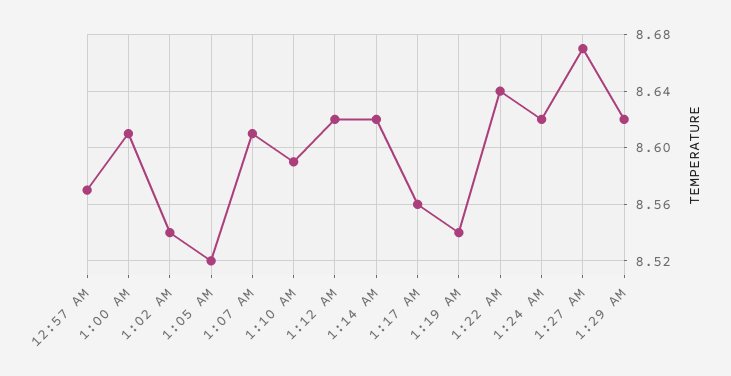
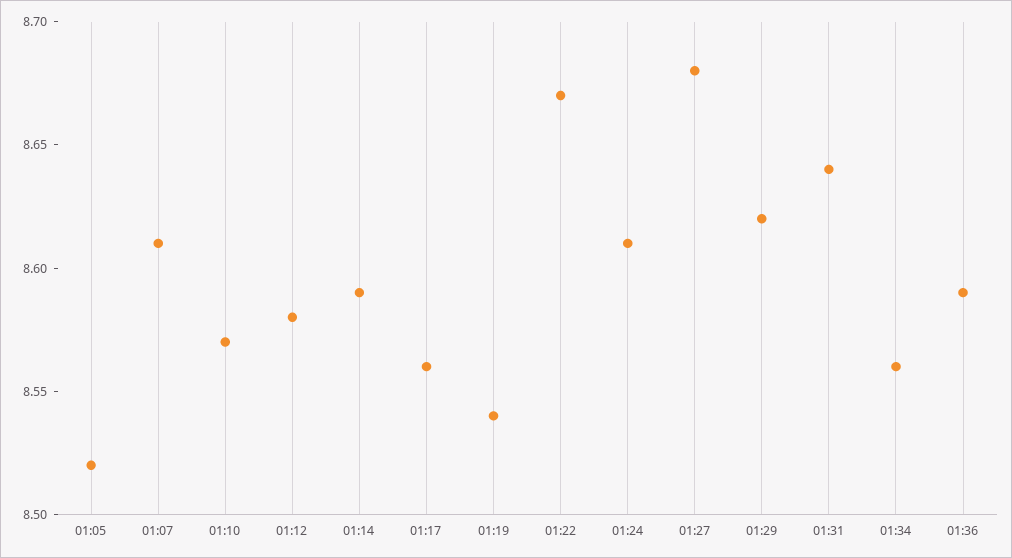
12:57 AM: 8.57 -> none
1:00 AM: 8.61 -> none
1:02 AM: 8.54 -> none
1:10 AM: 8.59 -> 8.57
1:12 AM: 8.62 -> 8.58
1:14 AM: 8.62 -> 8.59
1:22 AM: 8.64 -> 8.67
1:24 AM: 8.62 -> 8.61
1:27 AM: 8.67 -> 8.68
01:31: none -> 8.64
01:34: none -> 8.56
01:36: none -> 8.59

